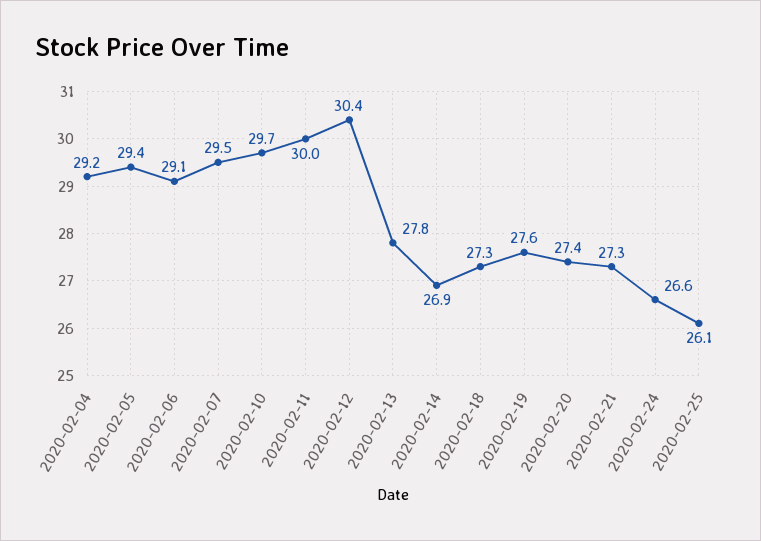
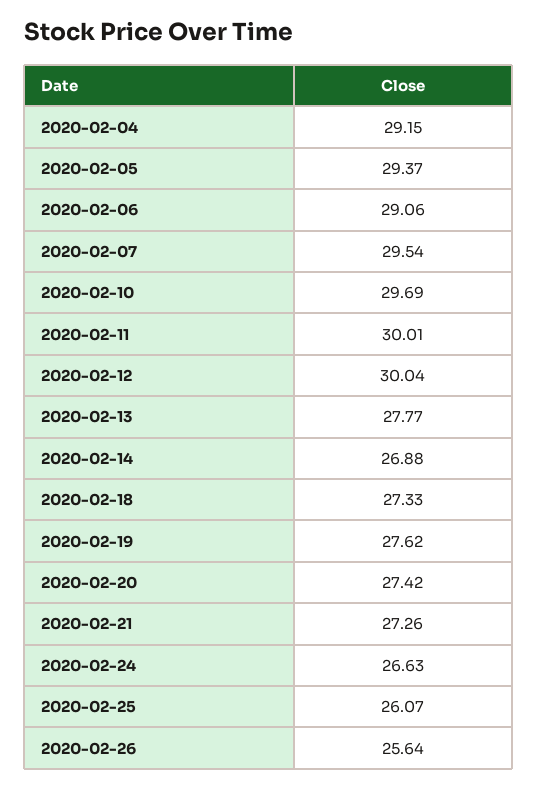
2020-02-12: 30.4 -> 30.04
2020-02-26: none -> 25.64

